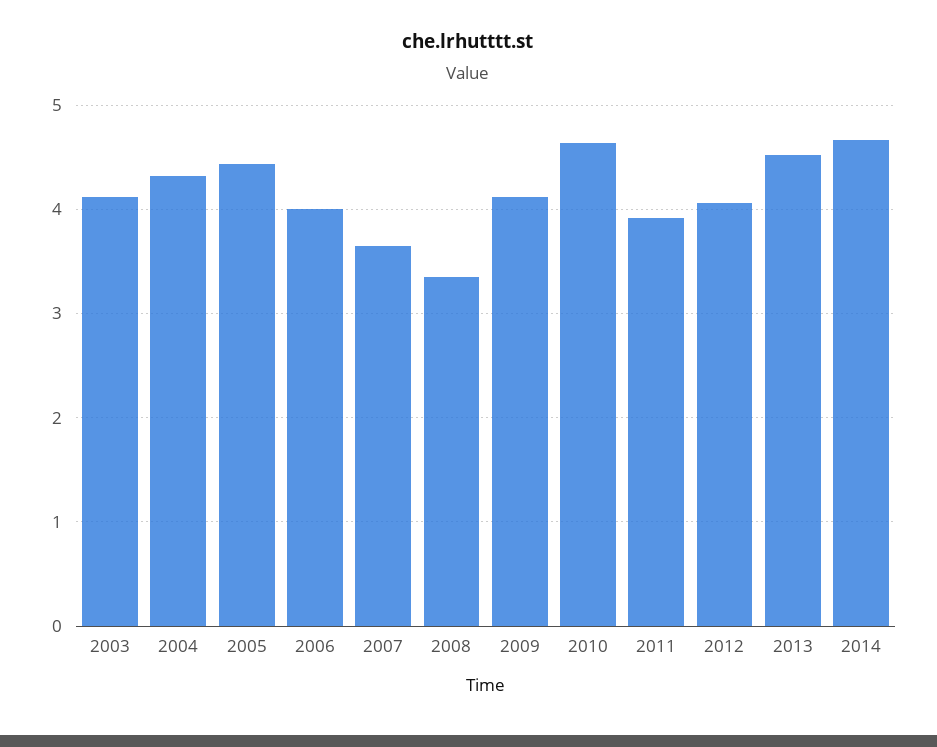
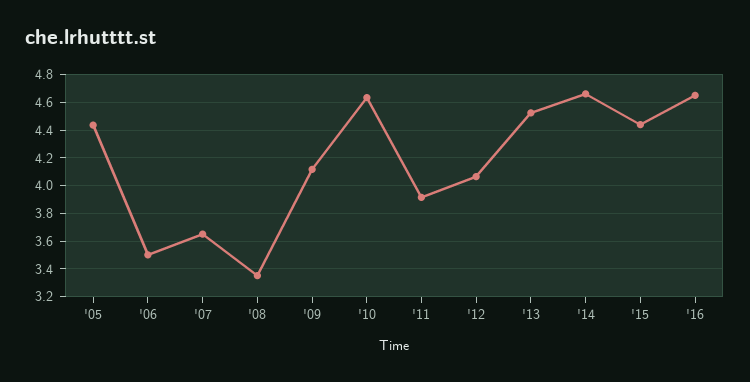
2003: 4.1 -> none
2004: 4.3 -> none
2006: 4 -> 3.5
'15: none -> 4.45
'16: none -> 4.65

